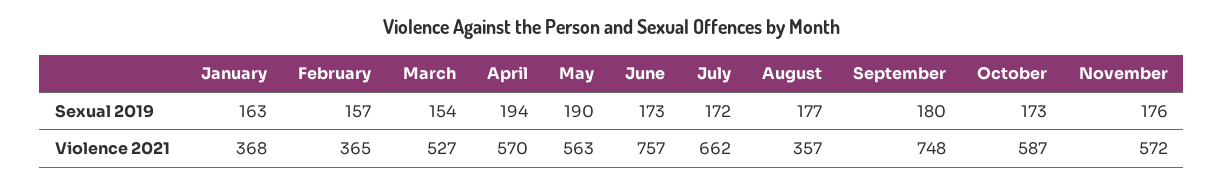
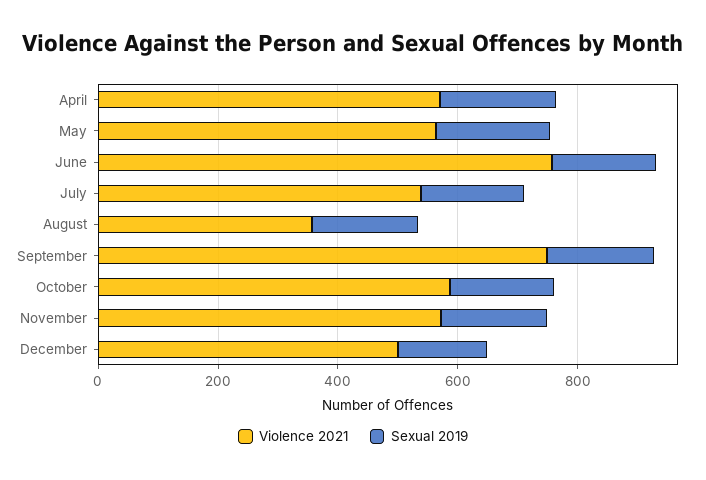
Sexual 2019, January: 163 -> none
Sexual 2019, February: 157 -> none
Sexual 2019, March: 154 -> none
Violence 2021, January: 368 -> none
Violence 2021, February: 365 -> none
Violence 2021, March: 527 -> none
Violence 2021, July: 662 -> 550
Violence 2021, December: none -> 500
Sexual 2019, December: none -> 150

